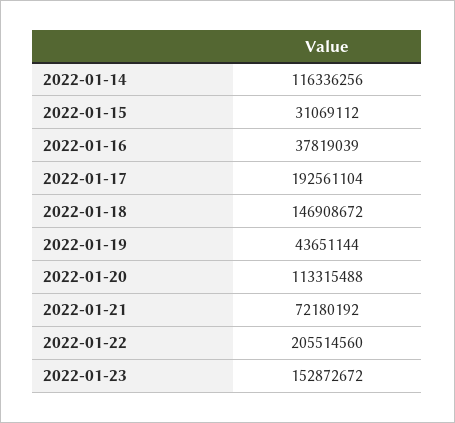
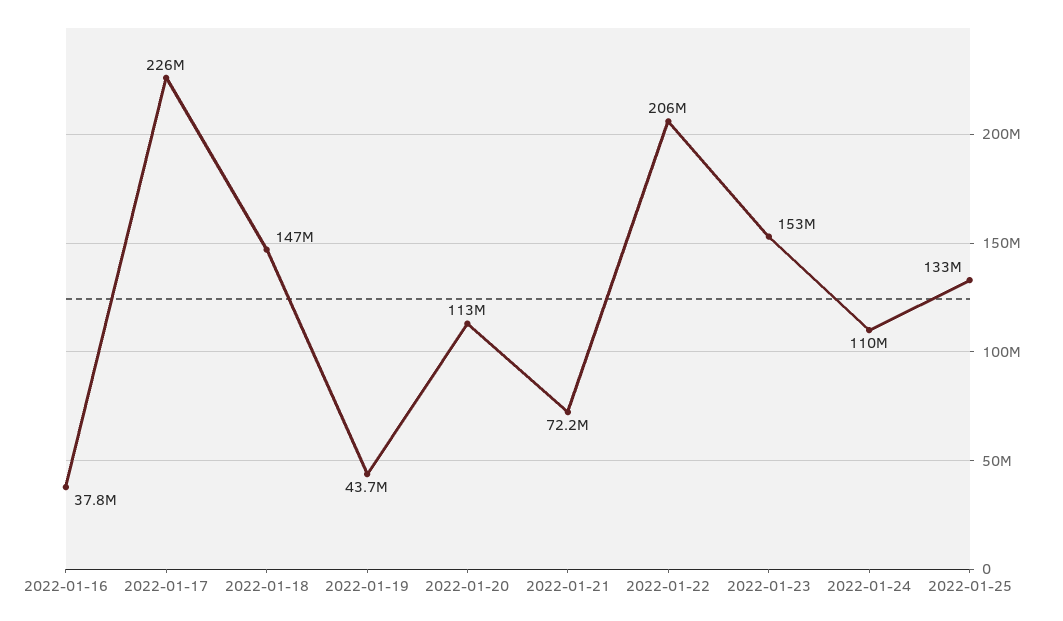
2022-01-14: 116336256 -> none
2022-01-15: 31069112 -> none
2022-01-17: 192561104 -> 226000000
2022-01-24: none -> 110000000
2022-01-25: none -> 133000000

